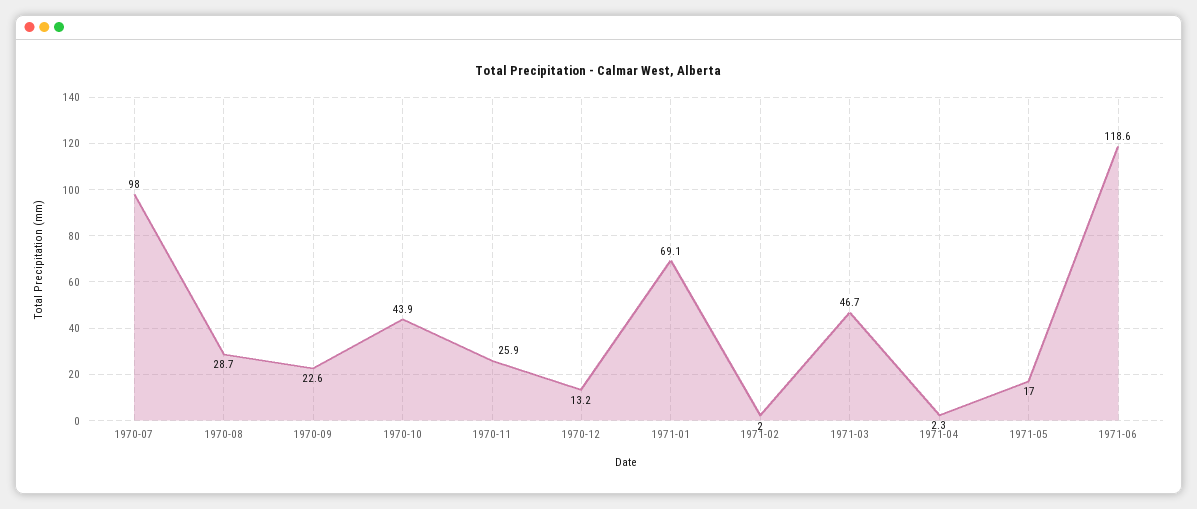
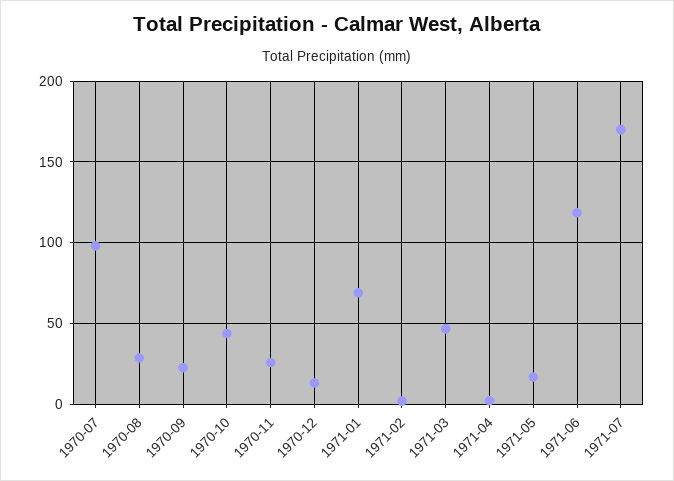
1971-07: none -> 170

